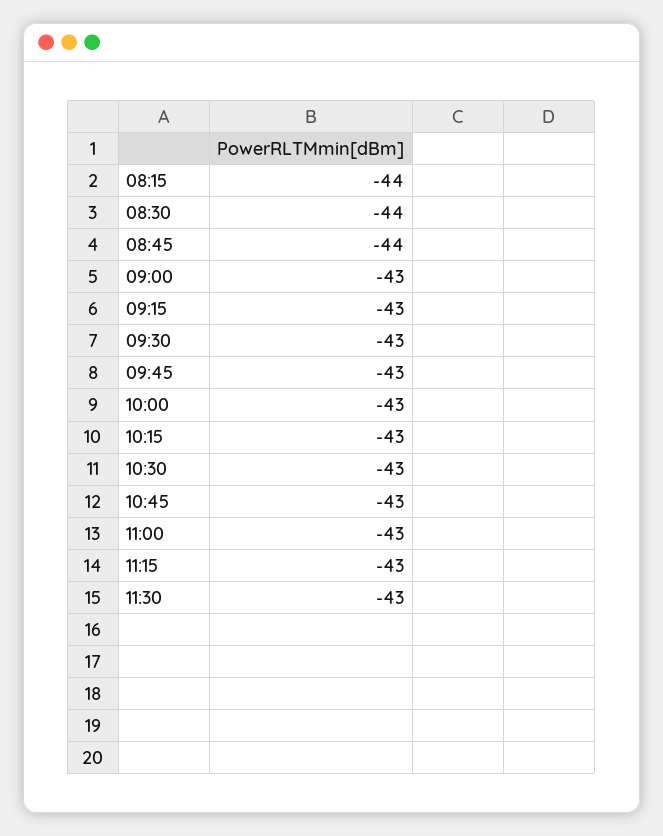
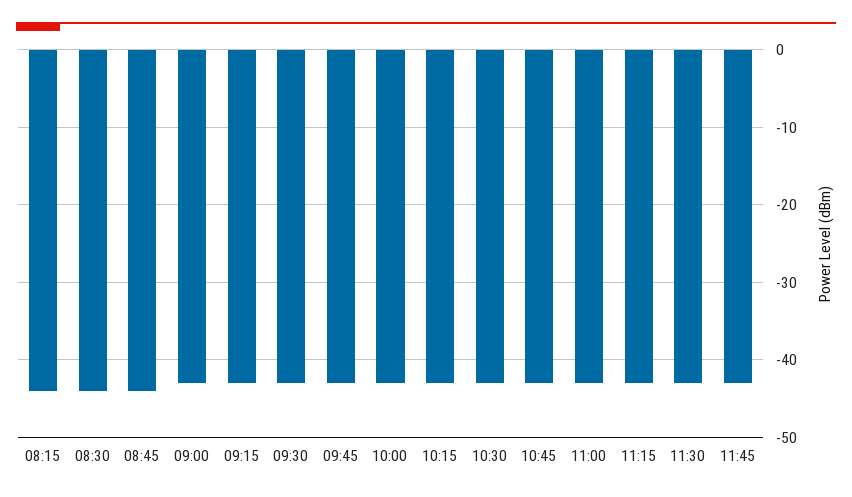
11:45: none -> -43

